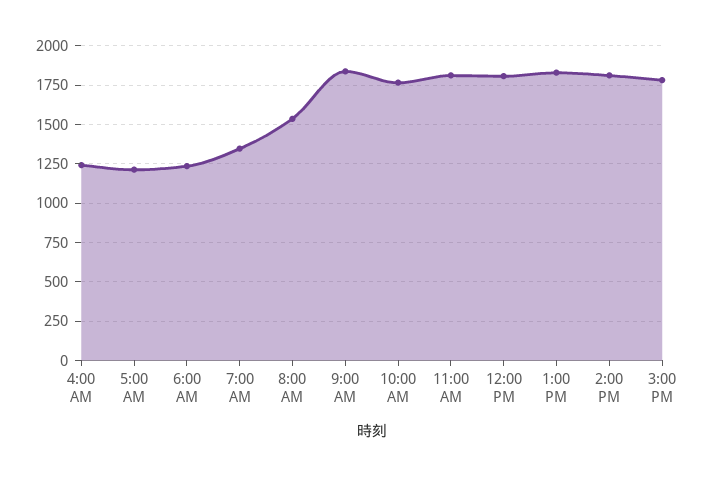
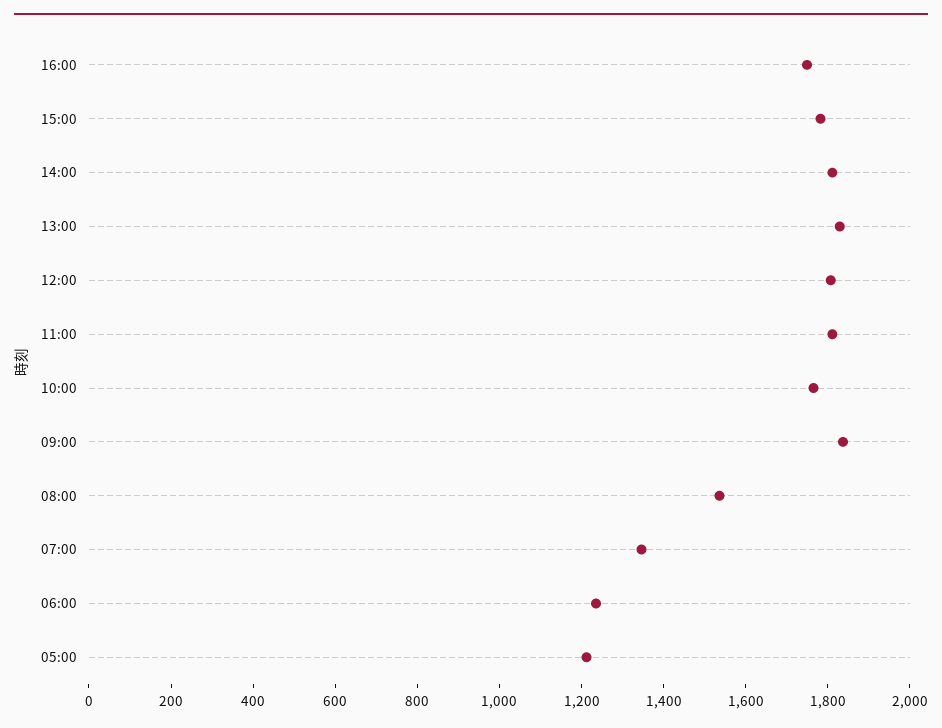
4:00 AM: 1250 -> none
16:00: none -> 1750

